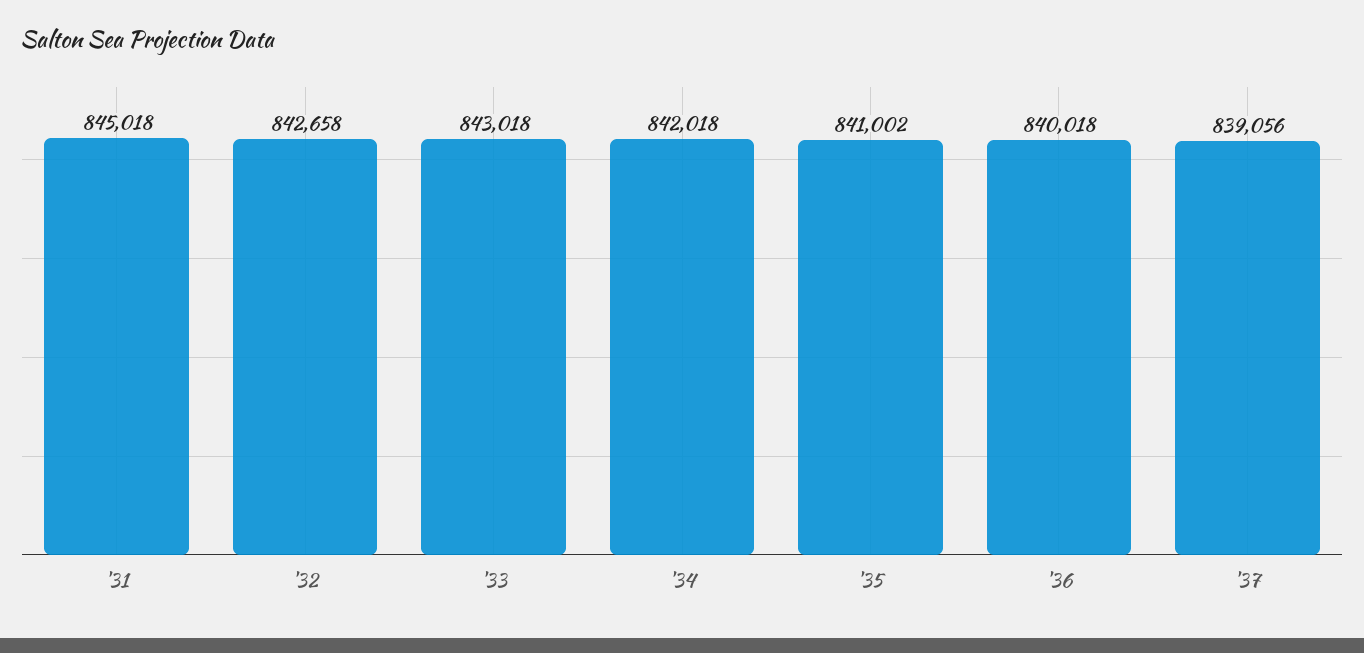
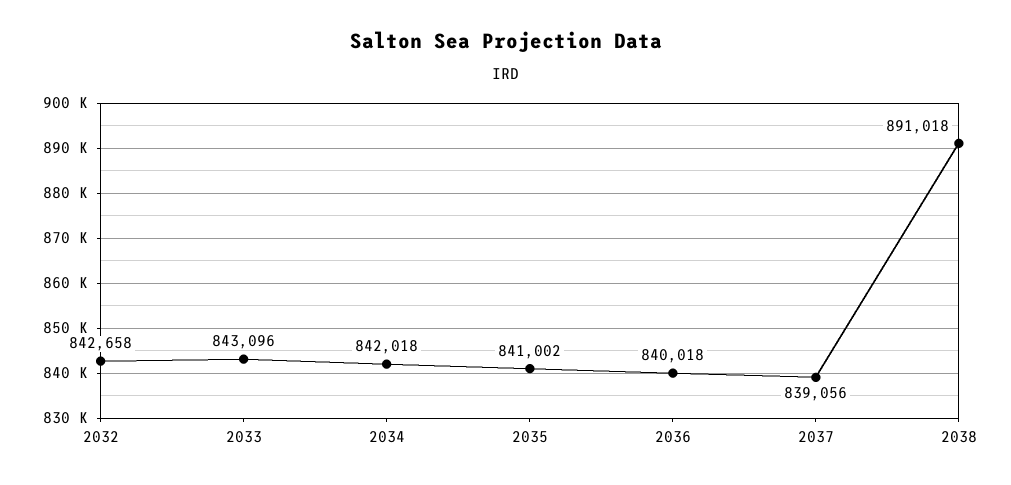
'31: 845018 -> none
'33: 843018 -> 843096
2038: none -> 891018

